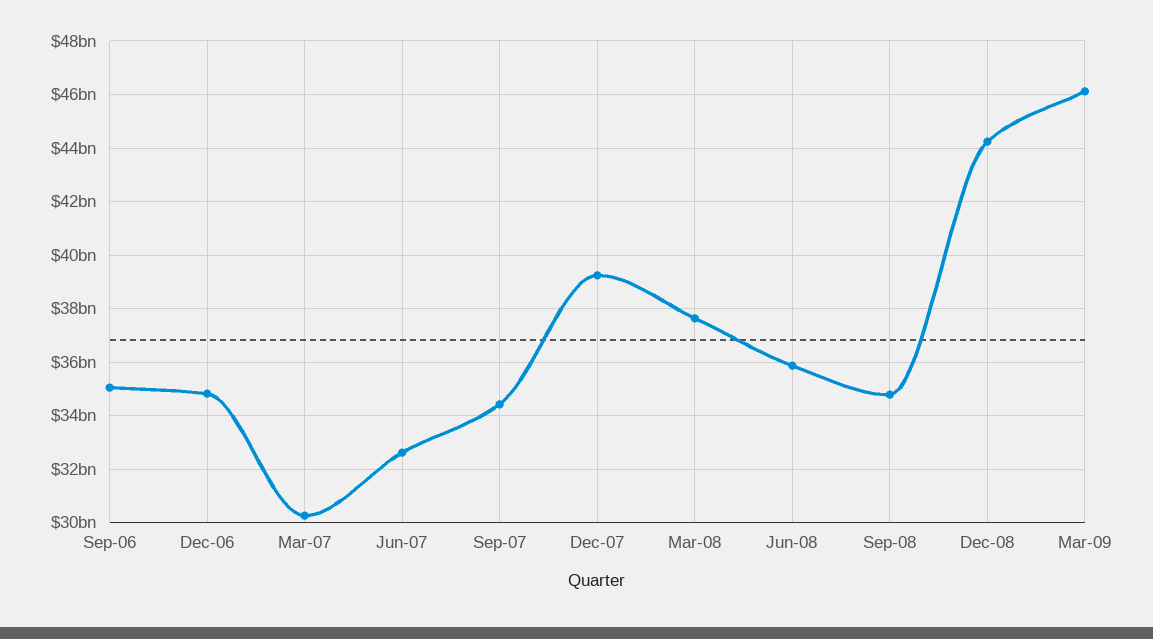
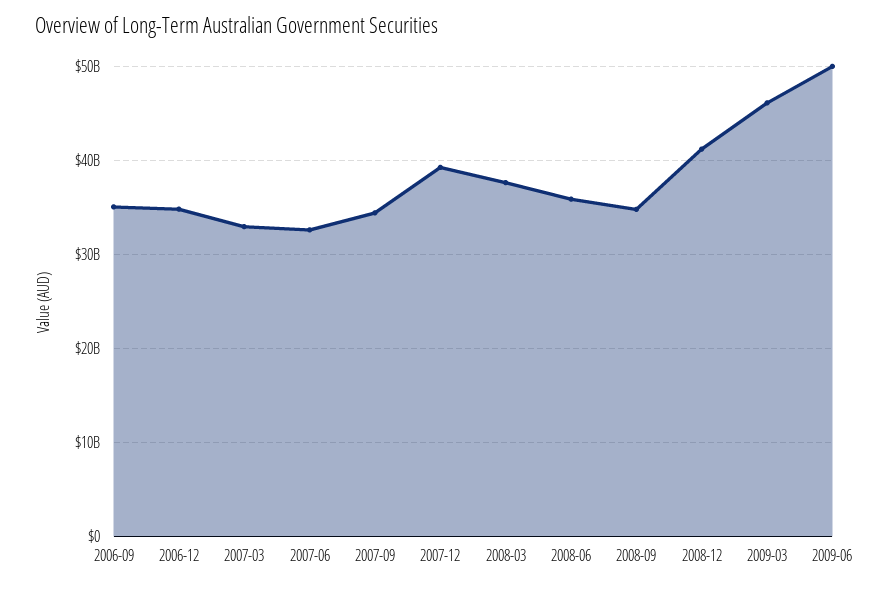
Mar-07: 30250000000 -> 33000000000
Dec-08: 44250000000 -> 41000000000
2009-06: none -> 50000000000

